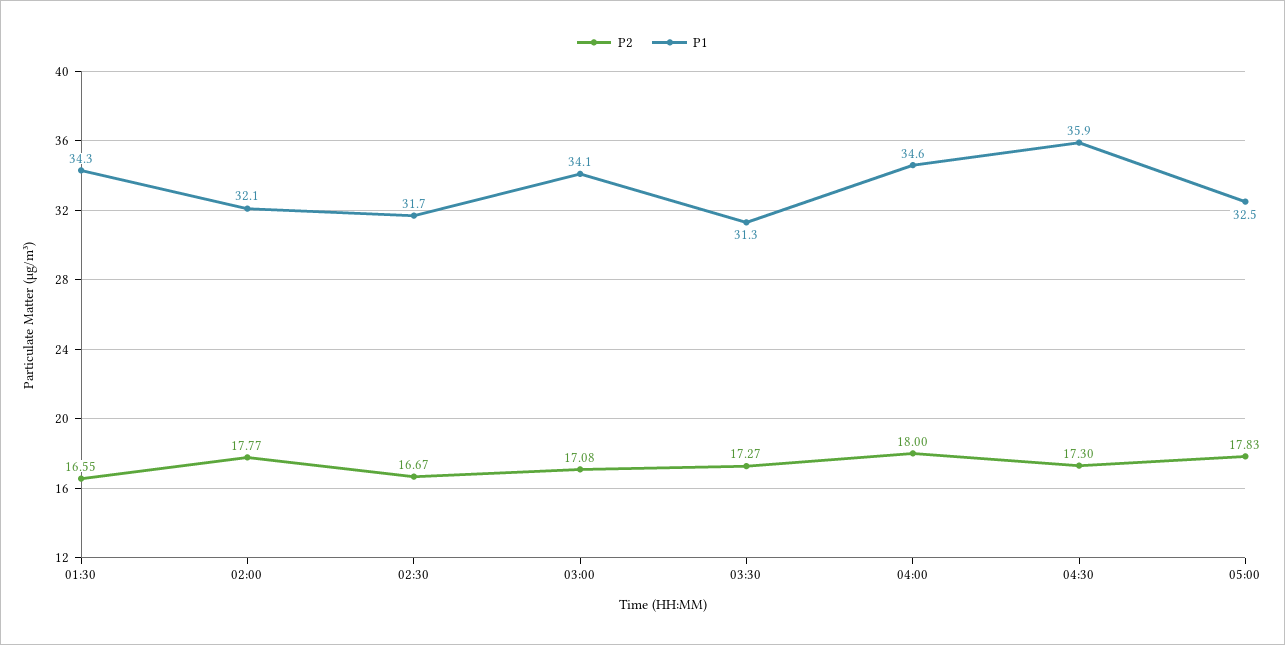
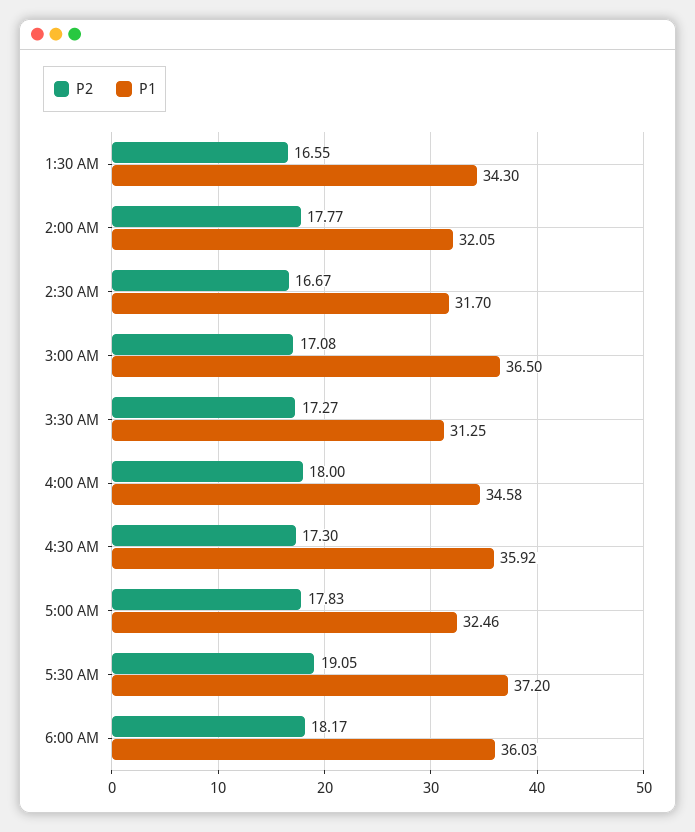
P1, 03:00: 34.1 -> 36.5
P2, 5:30 AM: none -> 19.05
P1, 5:30 AM: none -> 37.2
P2, 6:00 AM: none -> 18.17
P1, 6:00 AM: none -> 36.03

